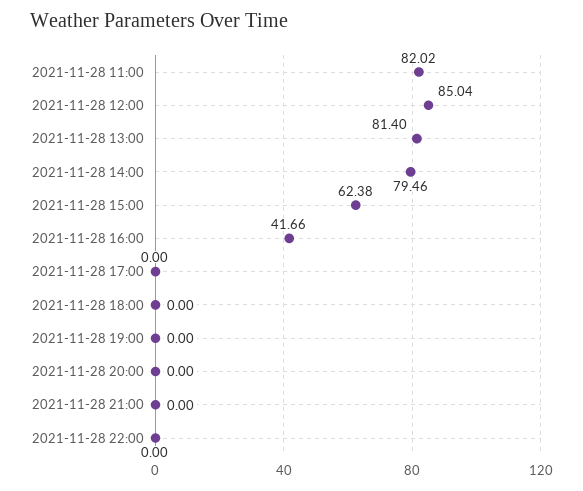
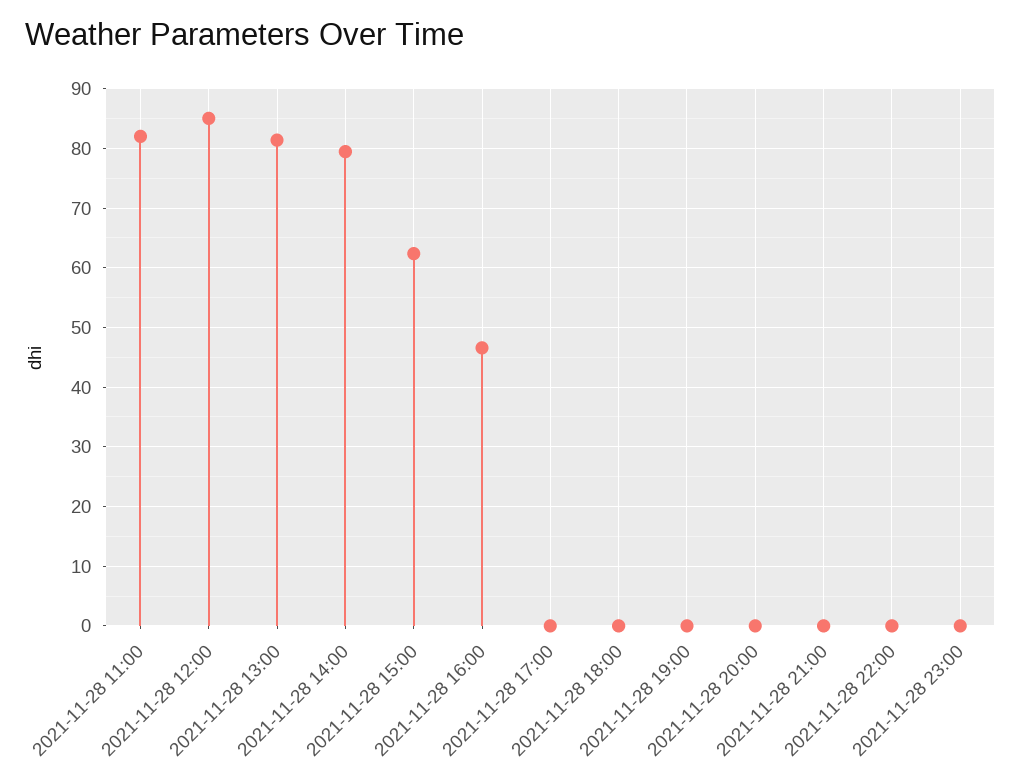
2021-11-28 16:00: 41.66 -> 46
2021-11-28 23:00: none -> 0

